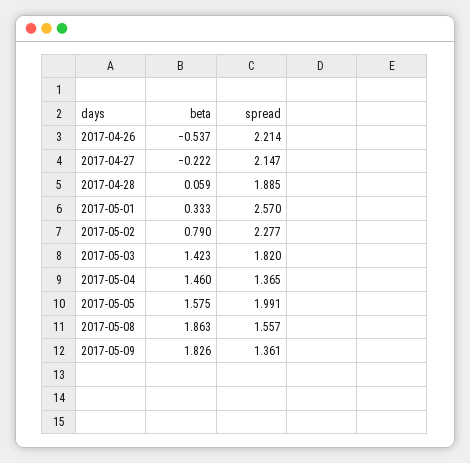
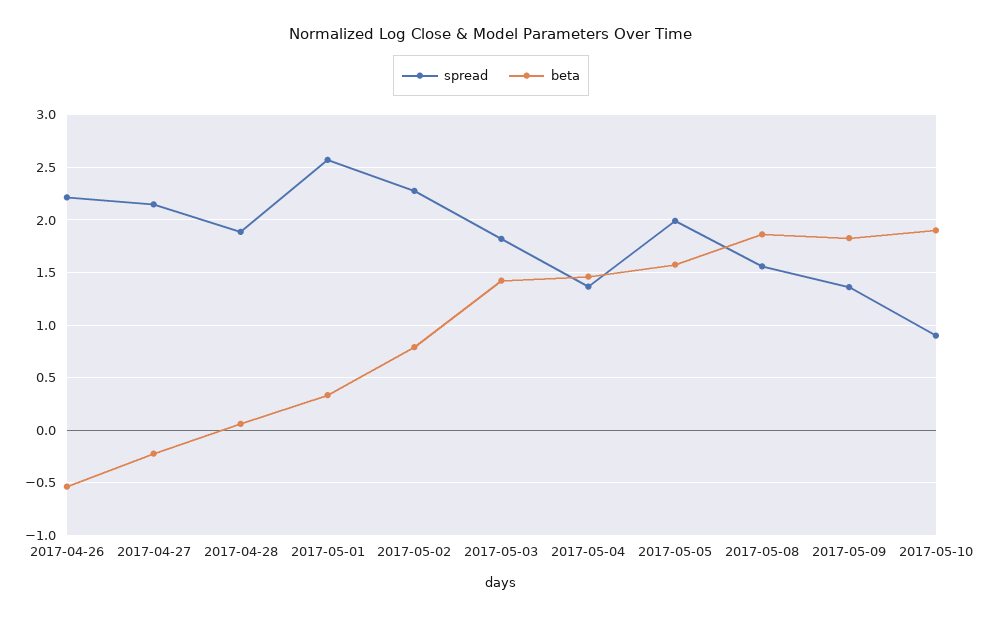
spread, 2017-05-10: none -> 0.9
beta, 2017-05-10: none -> 1.9

